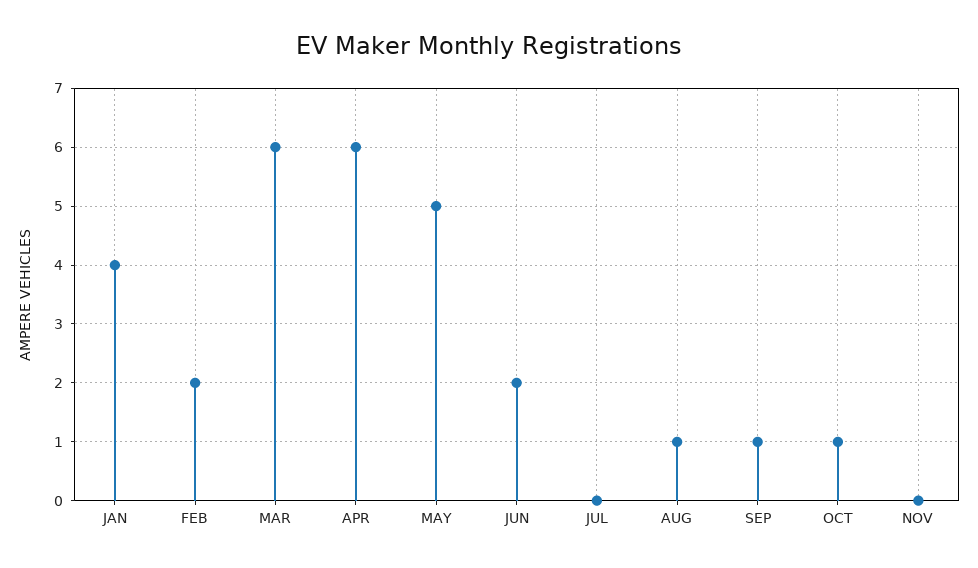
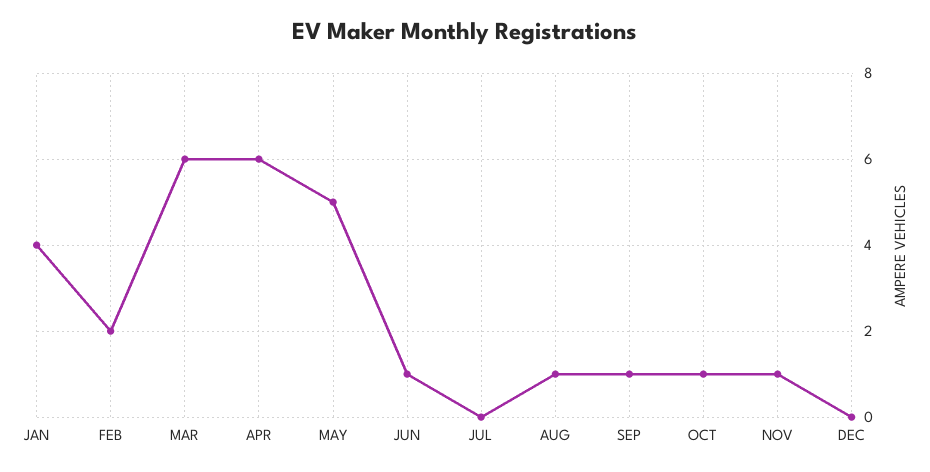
JUN: 2 -> 1
NOV: 0 -> 1
DEC: none -> 0

